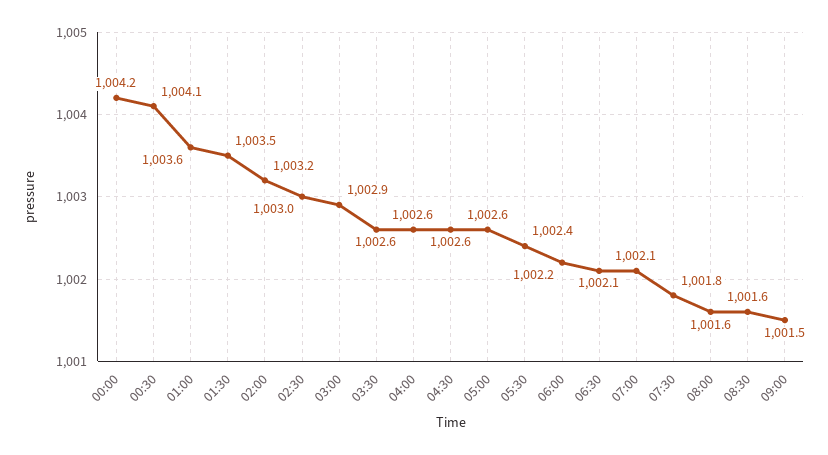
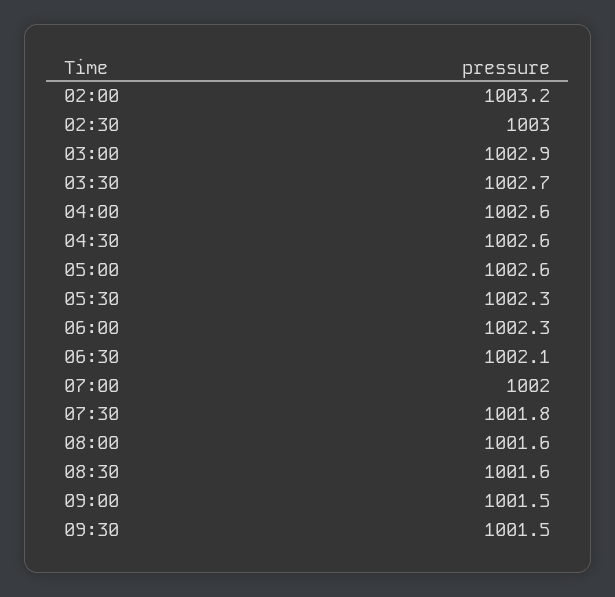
00:00: 1004.2 -> none
00:30: 1004.1 -> none
01:00: 1003.6 -> none
01:30: 1003.5 -> none
03:30: 1002.6 -> 1002.7
05:30: 1002.4 -> 1002.3
06:00: 1002.2 -> 1002.3
07:00: 1002.1 -> 1002
09:30: none -> 1001.5

